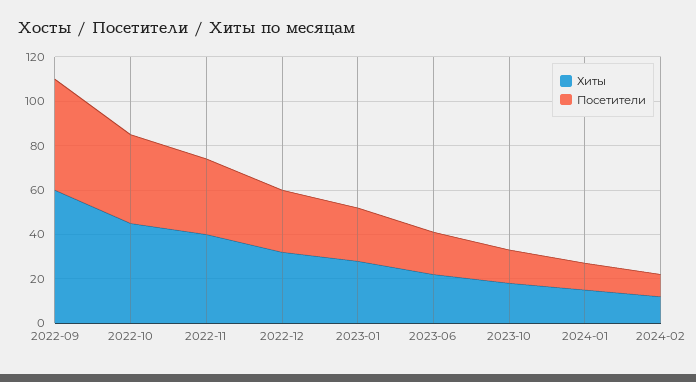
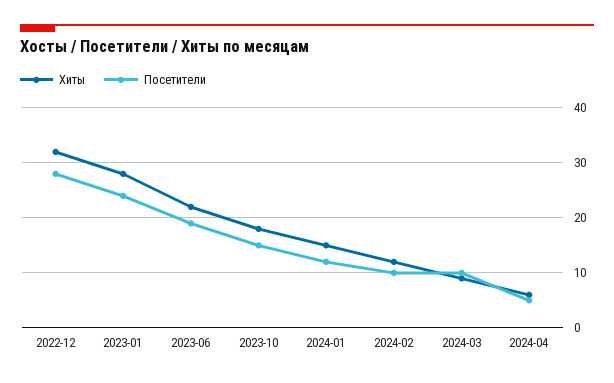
Хиты, 2022-09: 60 -> none
Посетители, 2022-09: 50 -> none
Хиты, 2022-10: 45 -> none
Посетители, 2022-10: 40 -> none
Хиты, 2022-11: 40 -> none
Посетители, 2022-11: 35 -> none
Хиты, 2024-03: none -> 10
Посетители, 2024-03: none -> 10
Хиты, 2024-04: none -> 5
Посетители, 2024-04: none -> 5

